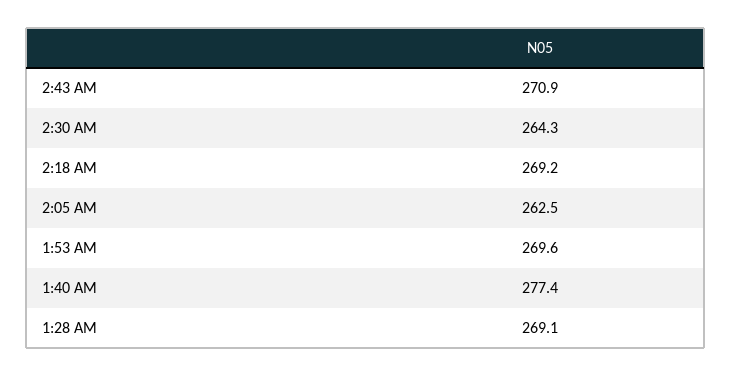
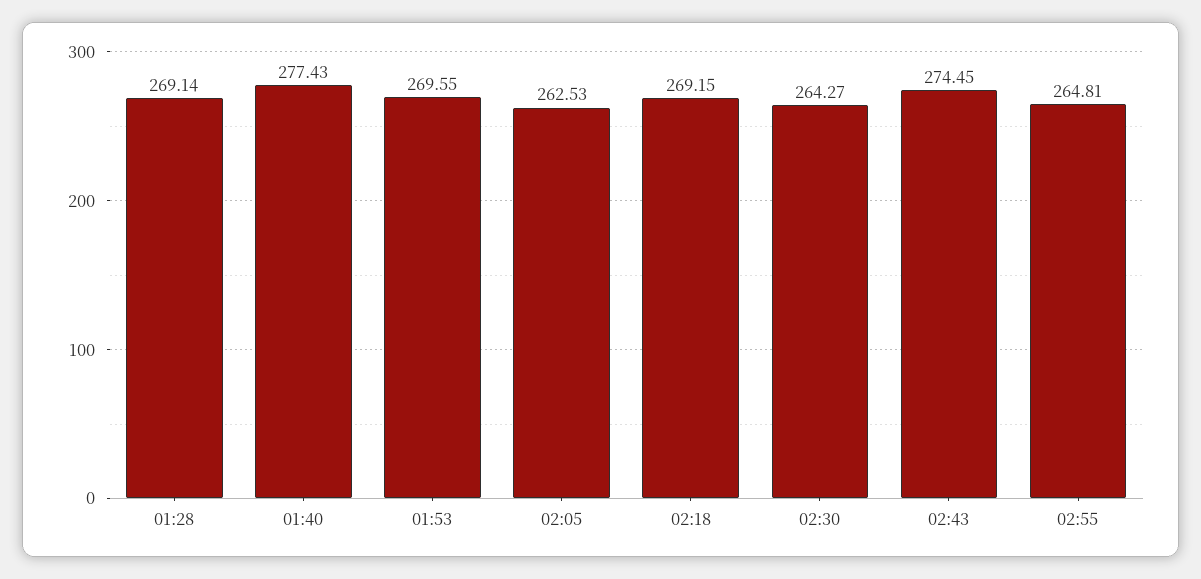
2:43 AM: 270.9 -> 274.45
02:55: none -> 264.81

